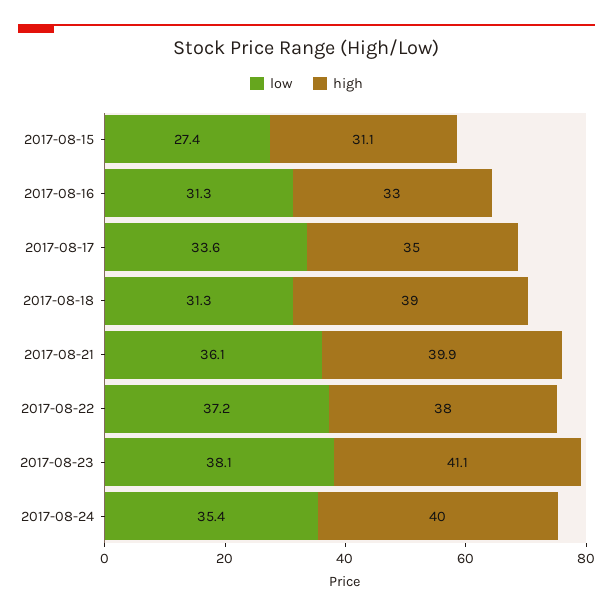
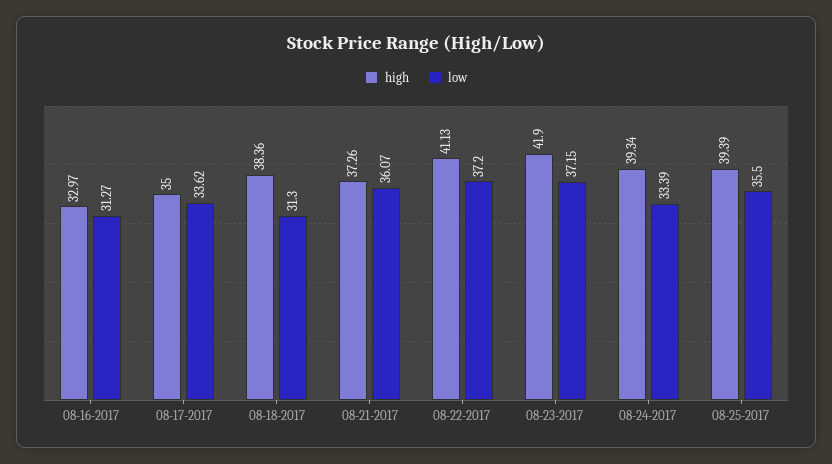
low, 2017-08-15: 27.4 -> none
high, 2017-08-15: 31.1 -> none
high, 2017-08-18: 39 -> 38.36
high, 2017-08-21: 39.9 -> 37.26
high, 2017-08-22: 38 -> 41.13
low, 2017-08-23: 38.1 -> 37.15
high, 2017-08-23: 41.1 -> 41.9
low, 2017-08-24: 35.4 -> 33.39
high, 2017-08-24: 40 -> 39.34
high, 08-25-2017: none -> 39.39
low, 08-25-2017: none -> 35.5

